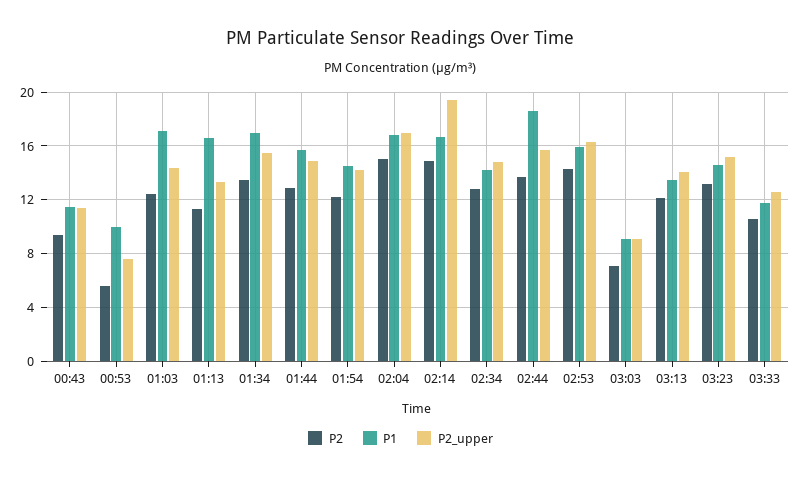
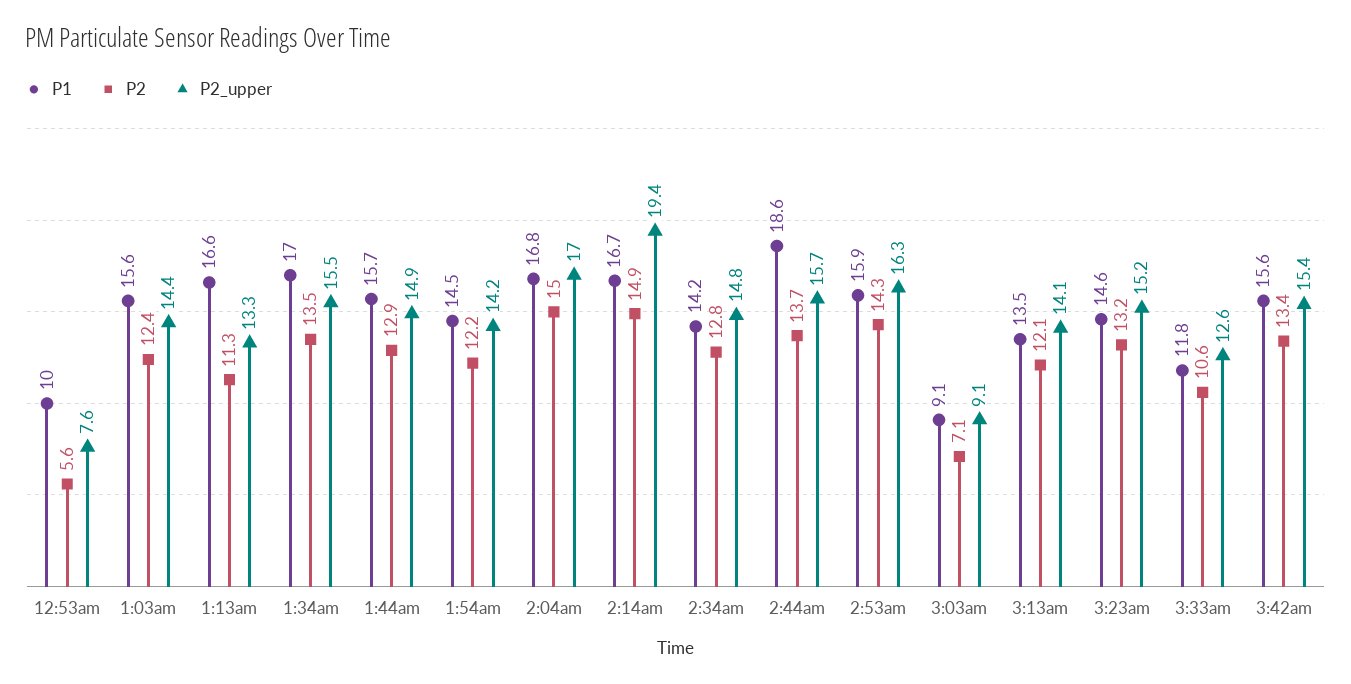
P2, 00:43: 9.5 -> none
P1, 00:43: 11.5 -> none
P2_upper, 00:43: 11.5 -> none
P1, 01:03: 17 -> 15.6
P1, 3:42am: none -> 15.6
P2, 3:42am: none -> 13.4
P2_upper, 3:42am: none -> 15.4

